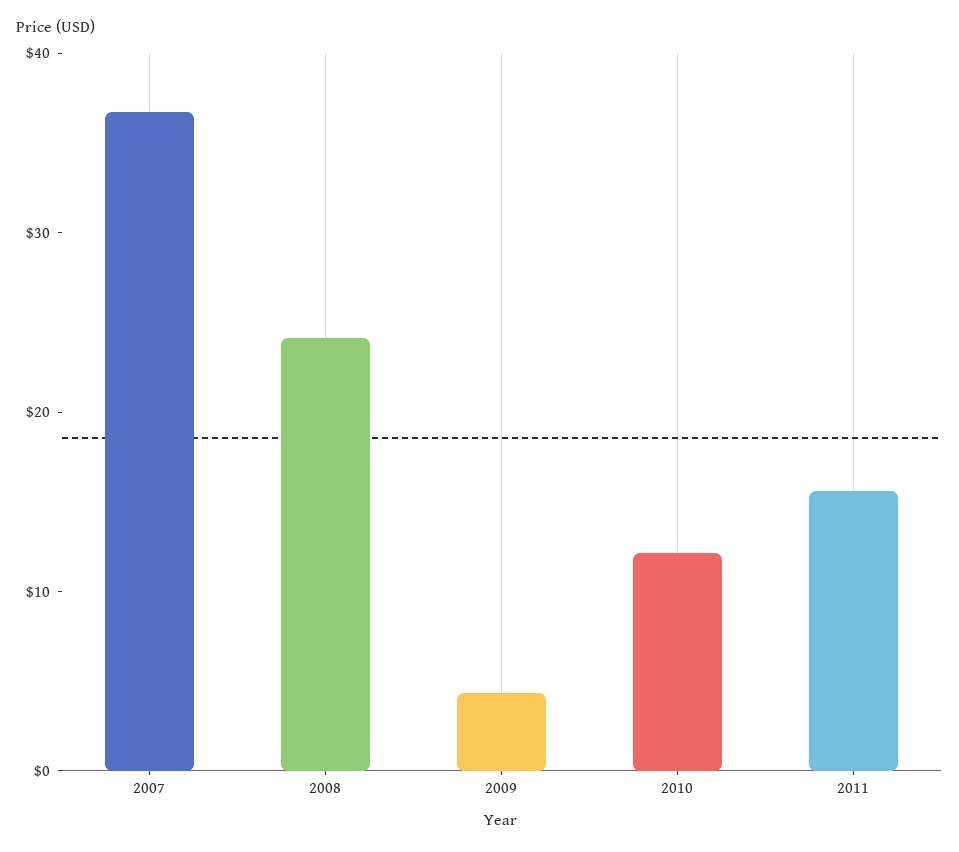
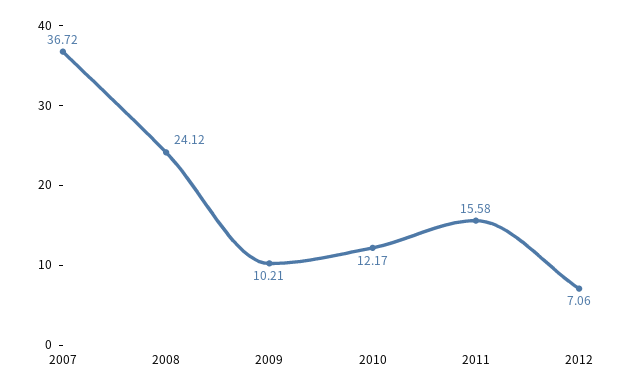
2009: 4 -> 10.21
2012: none -> 7.06

